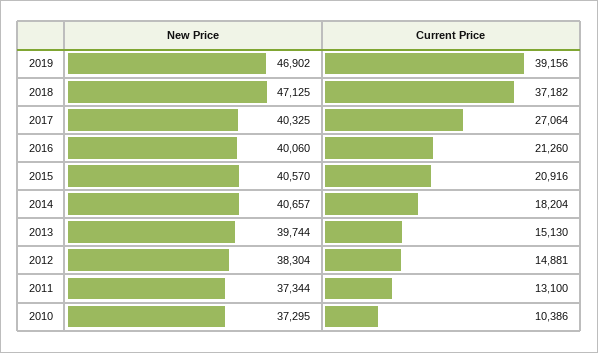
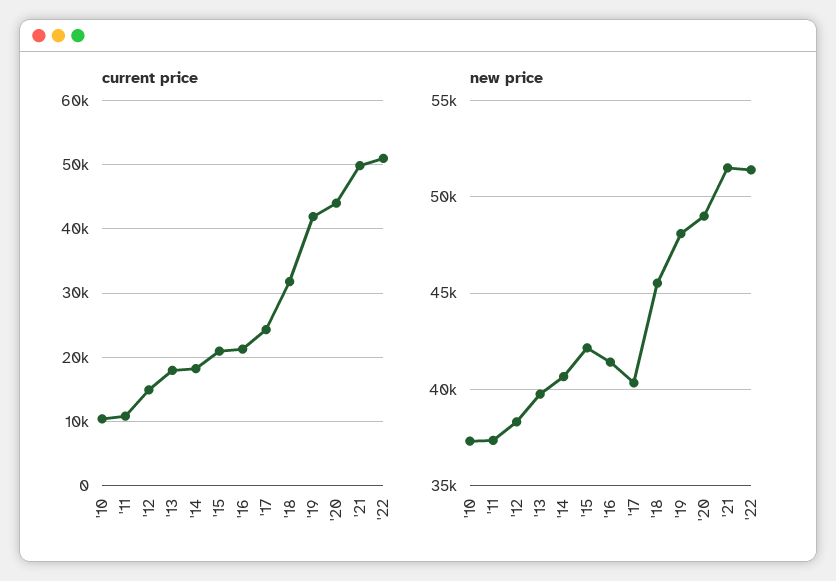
New Price, 2019: 46902 -> 48000
Current Price, 2019: 39156 -> 42000
New Price, 2018: 47125 -> 45500
Current Price, 2018: 37182 -> 32000
Current Price, 2017: 27064 -> 24000
New Price, 2016: 40060 -> 41500
New Price, 2015: 40570 -> 42000
Current Price, 2013: 15130 -> 18000
Current Price, 2011: 13100 -> 11000
Current Price, '20: none -> 44000
Current Price, '21: none -> 50000
Current Price, '22: none -> 51000
New Price, '20: none -> 49000
New Price, '21: none -> 51500
New Price, '22: none -> 51500

